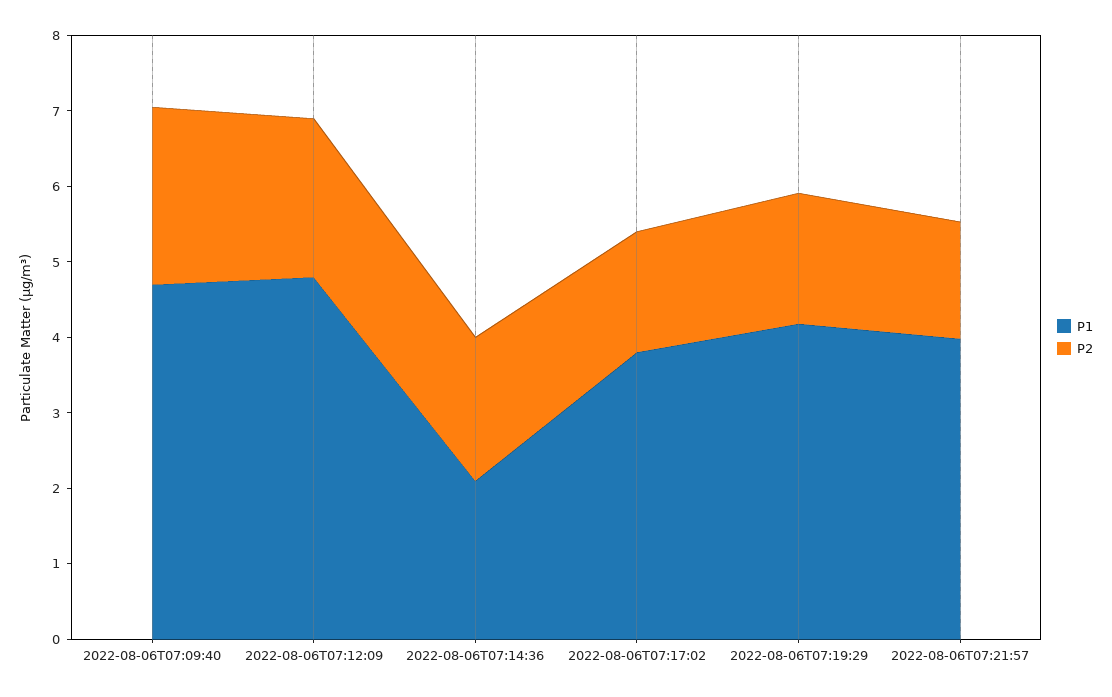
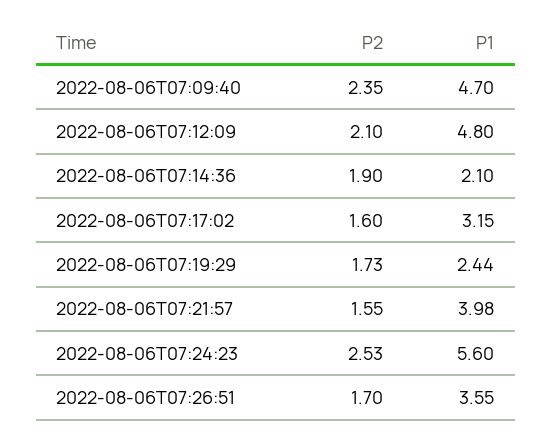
P1, 2022-08-06T07:17:02: 3.8 -> 3.15
P1, 2022-08-06T07:19:29: 4.2 -> 2.44
P2, 2022-08-06T07:24:23: none -> 2.53
P1, 2022-08-06T07:24:23: none -> 5.6
P2, 2022-08-06T07:26:51: none -> 1.7
P1, 2022-08-06T07:26:51: none -> 3.55

